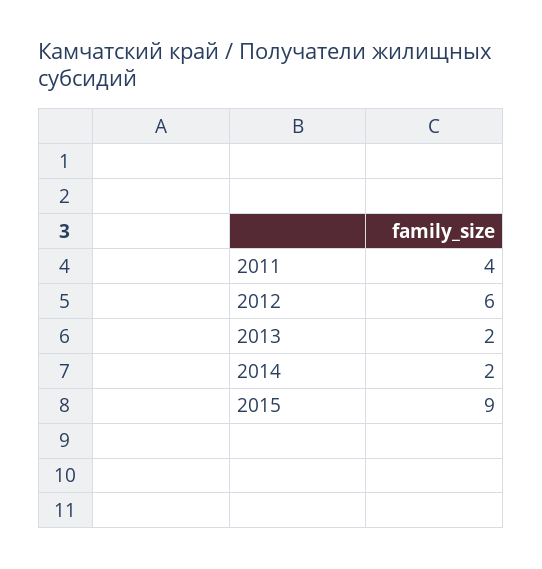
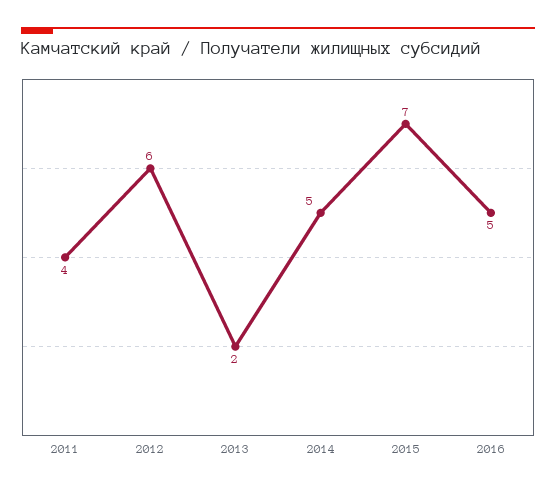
2014: 2 -> 5
2015: 9 -> 7
2016: none -> 5

